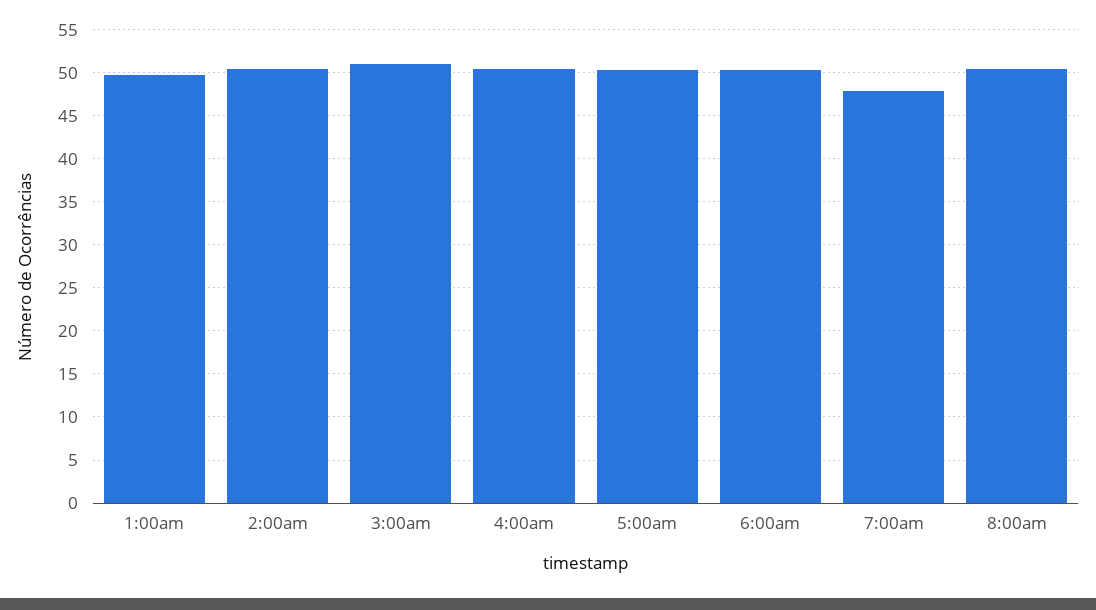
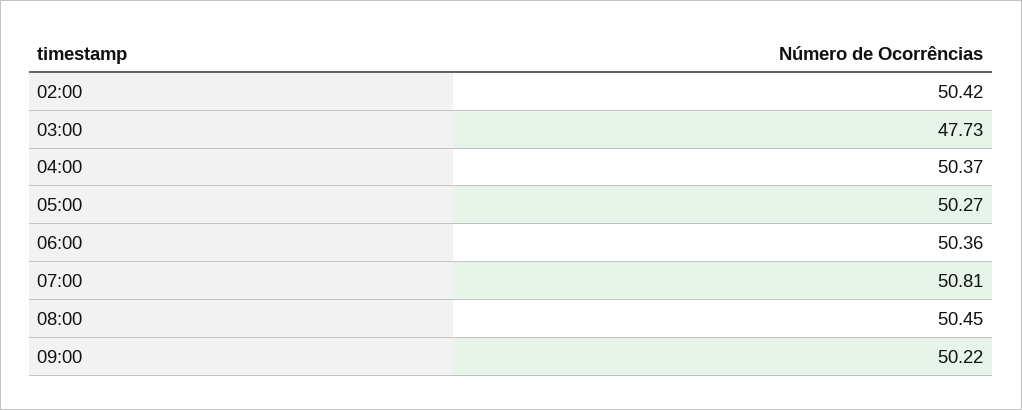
1:00am: 50 -> none
3:00am: 51 -> 47.73
7:00am: 48 -> 50.81
09:00: none -> 50.22

